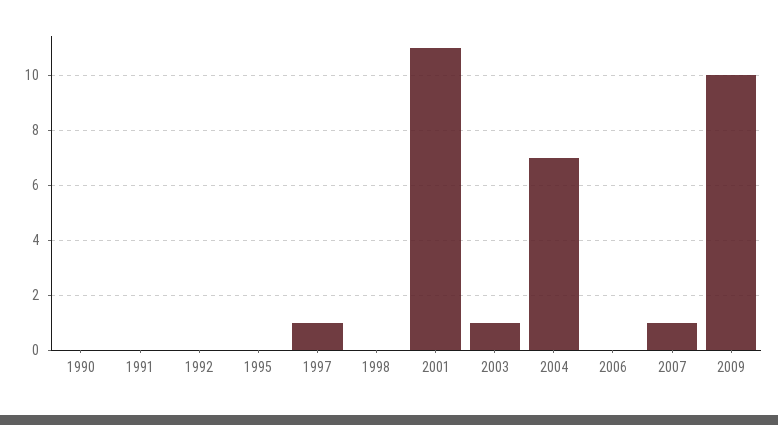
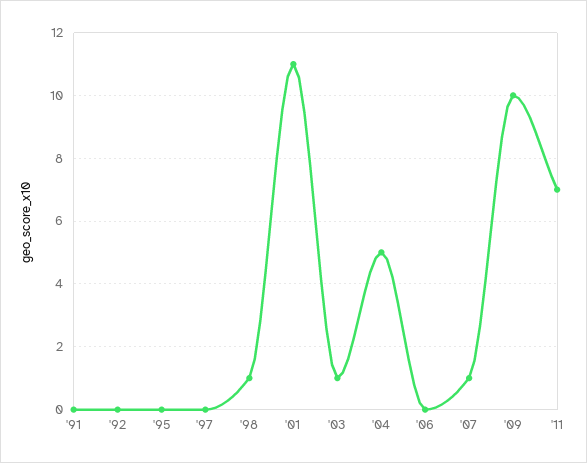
1990: 0 -> none
1997: 1 -> 0
1998: 0 -> 1
2004: 7 -> 5
'11: none -> 7

